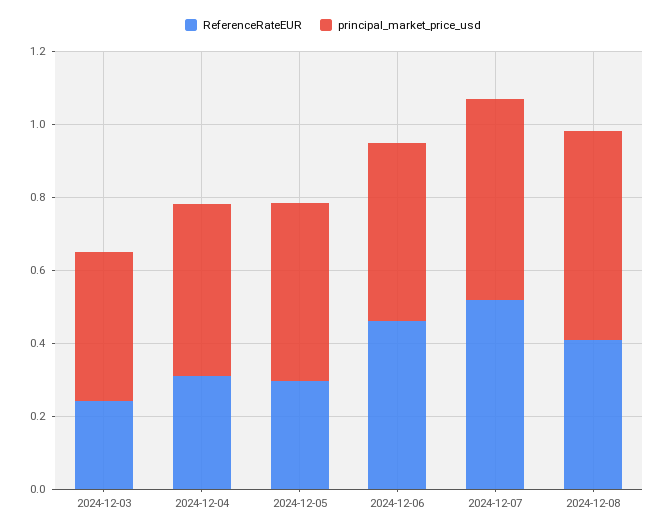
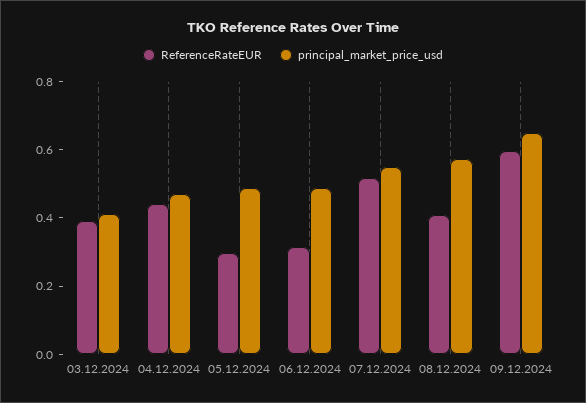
ReferenceRateEUR, 2024-12-03: 0.25 -> 0.4
ReferenceRateEUR, 2024-12-04: 0.3 -> 0.45
ReferenceRateEUR, 2024-12-06: 0.45 -> 0.3
ReferenceRateEUR, 09.12.2024: none -> 0.6
principal_market_price_usd, 09.12.2024: none -> 0.65

